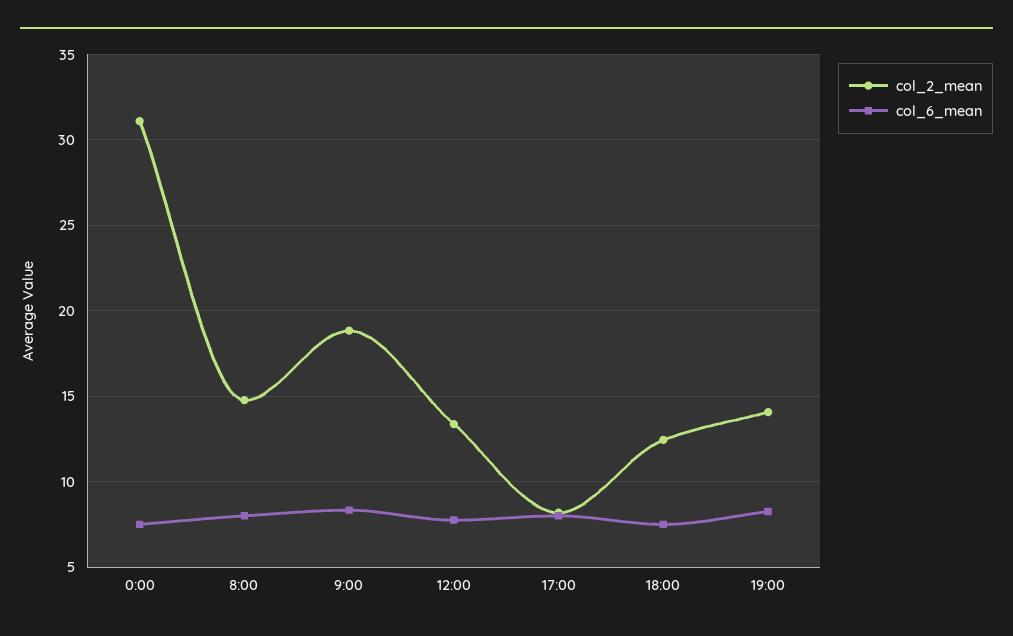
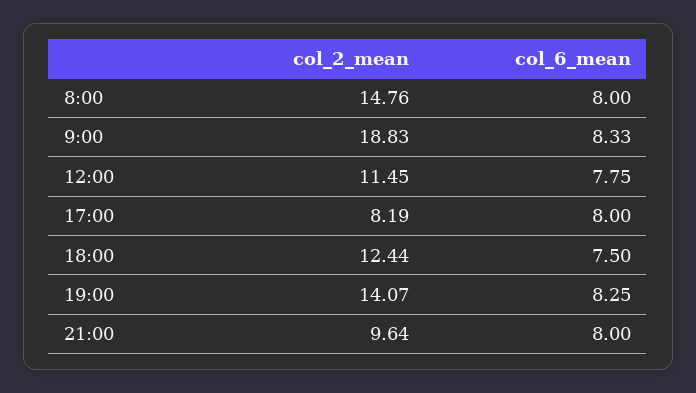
col_2_mean, 0:00: 31 -> none
col_6_mean, 0:00: 7.5 -> none
col_2_mean, 12:00: 13.5 -> 11.45
col_2_mean, 21:00: none -> 9.64
col_6_mean, 21:00: none -> 8

